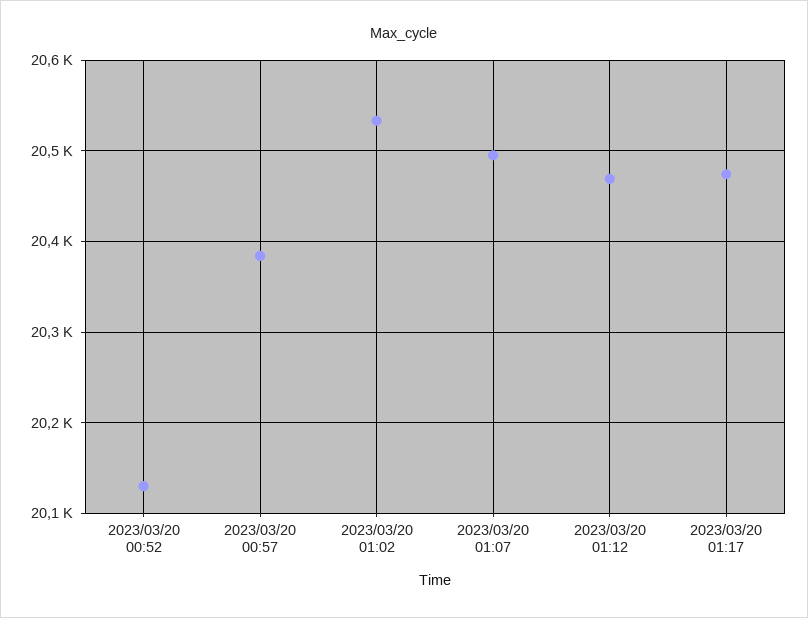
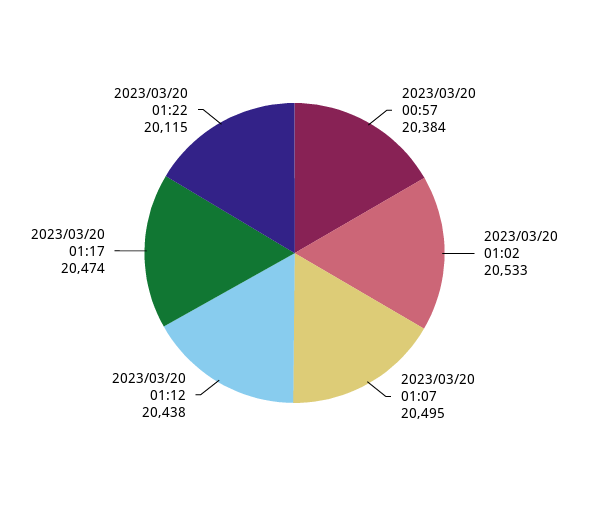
2023/03/20 00:52: 20130 -> none
2023/03/20 01:12: 20470 -> 20438
2023/03/20 01:22: none -> 20115

